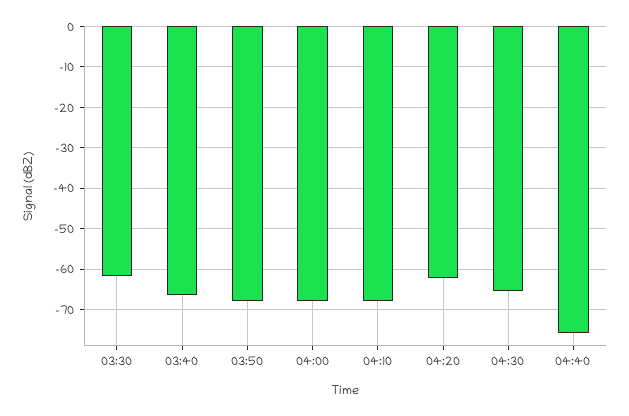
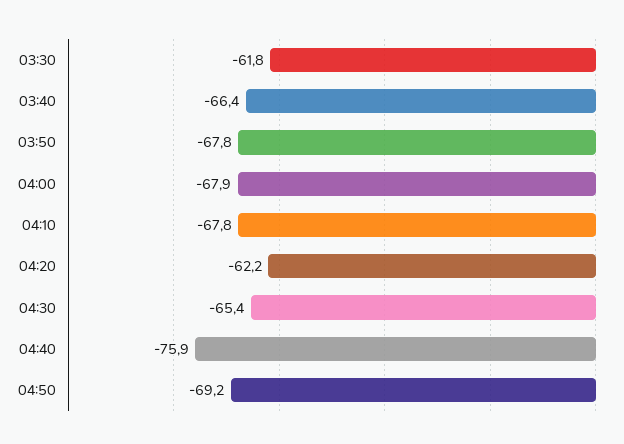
04:50: none -> -69.2

